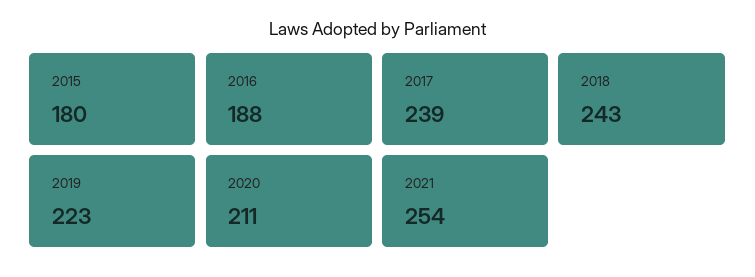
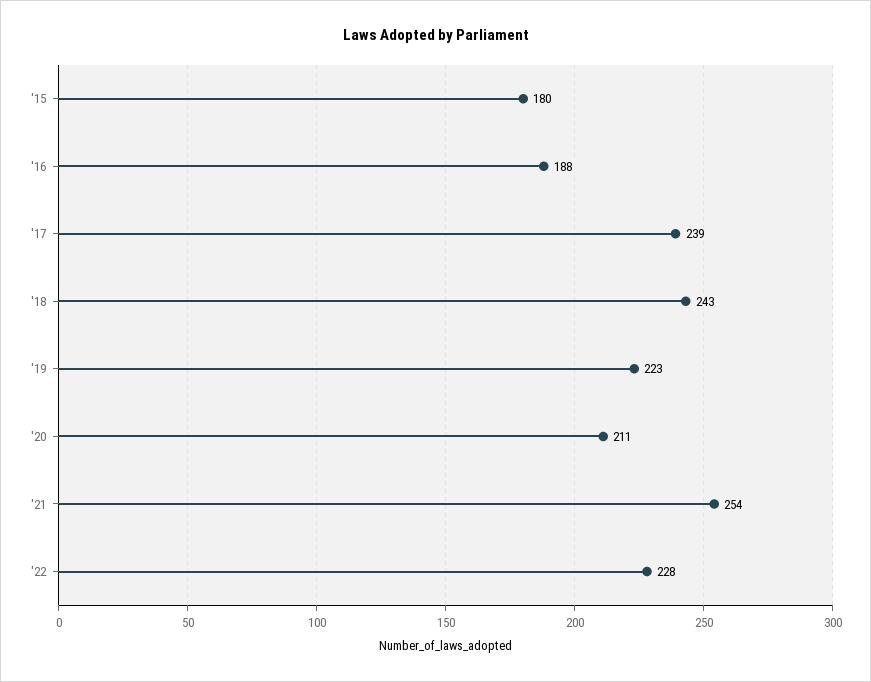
'22: none -> 228

